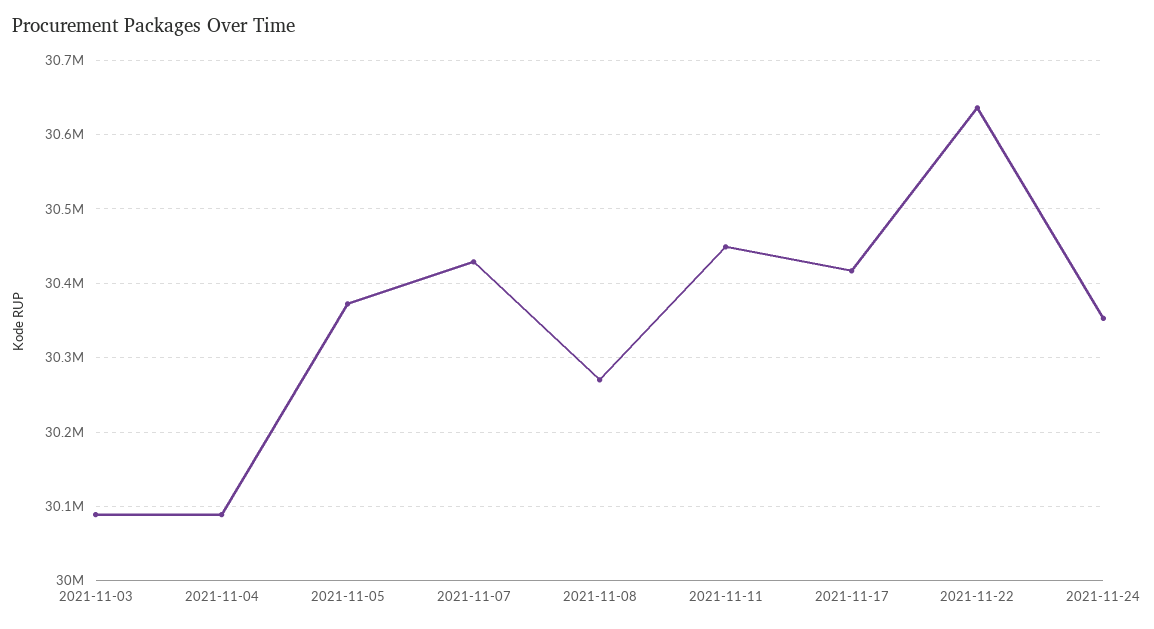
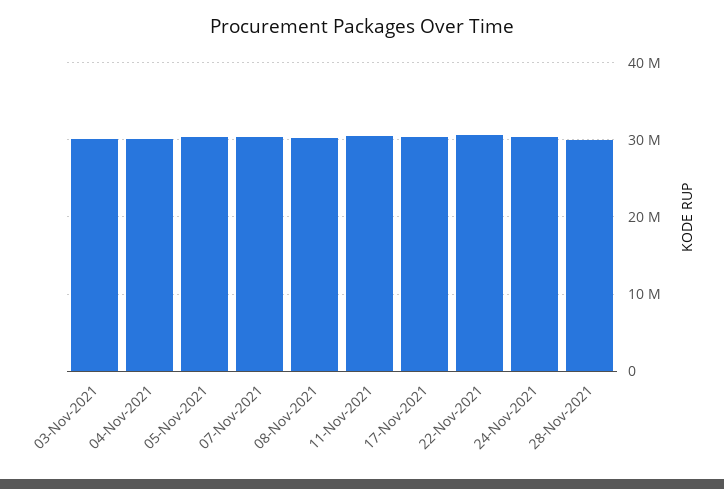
28-Nov-2021: none -> 30000000

